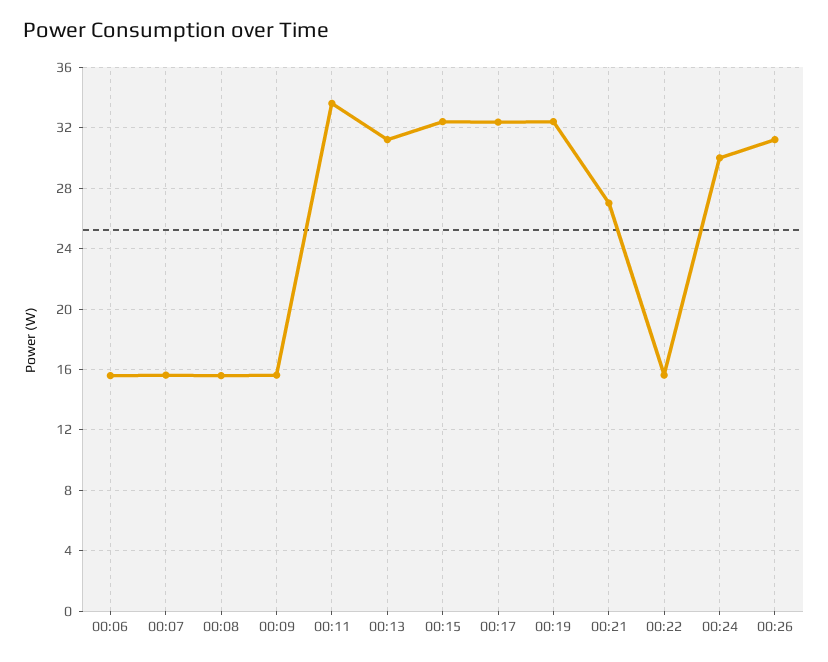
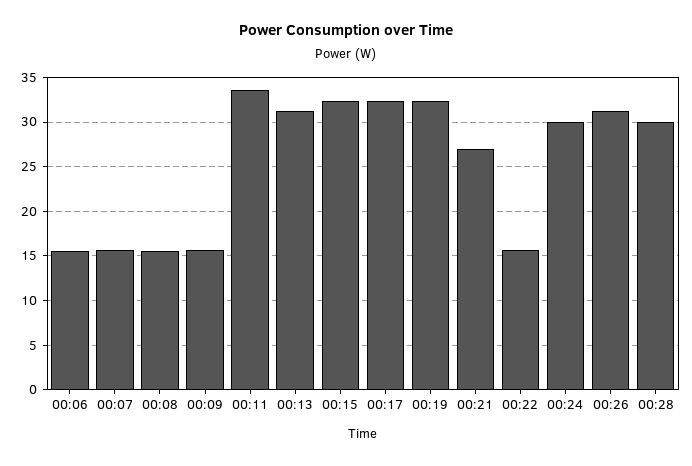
00:28: none -> 30

